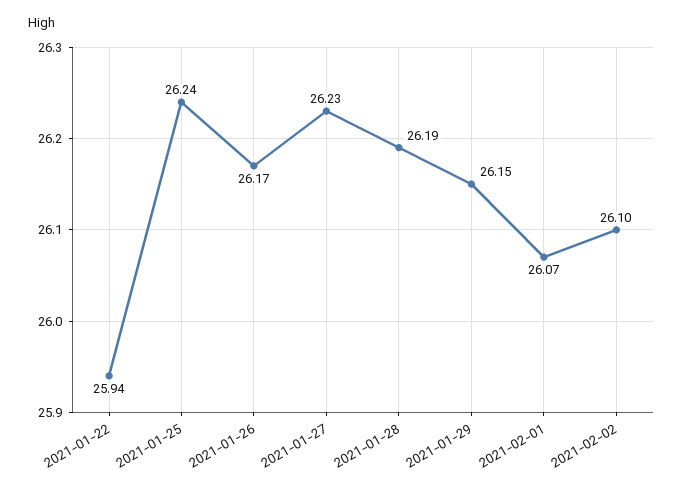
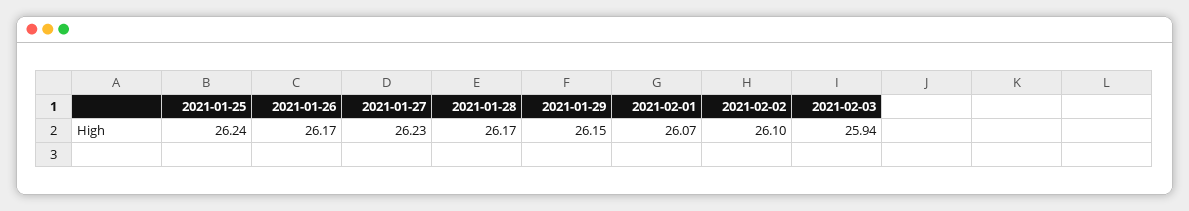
2021-01-22: 25.94 -> none
2021-01-28: 26.19 -> 26.17
2021-02-03: none -> 25.94

